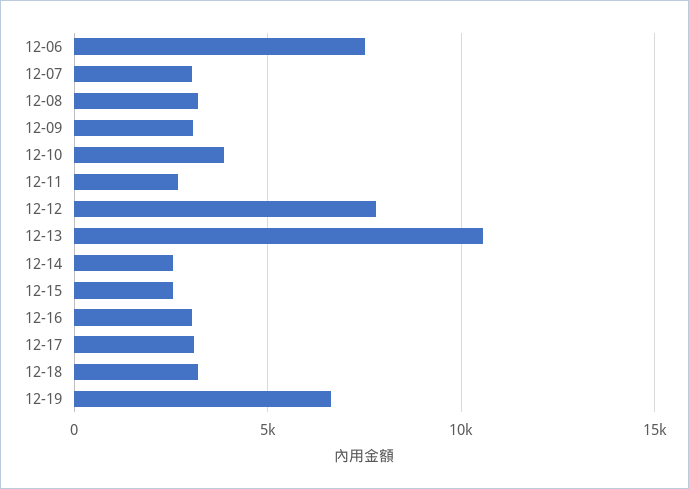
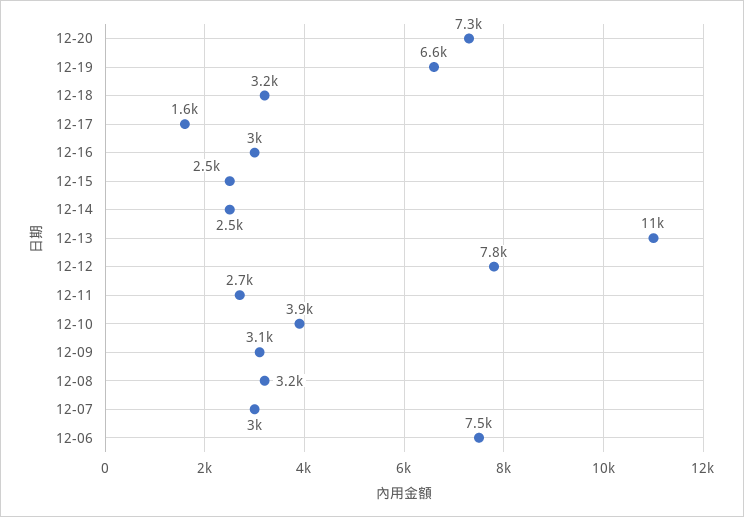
12-17: 3000 -> 1600
12-20: none -> 7300

